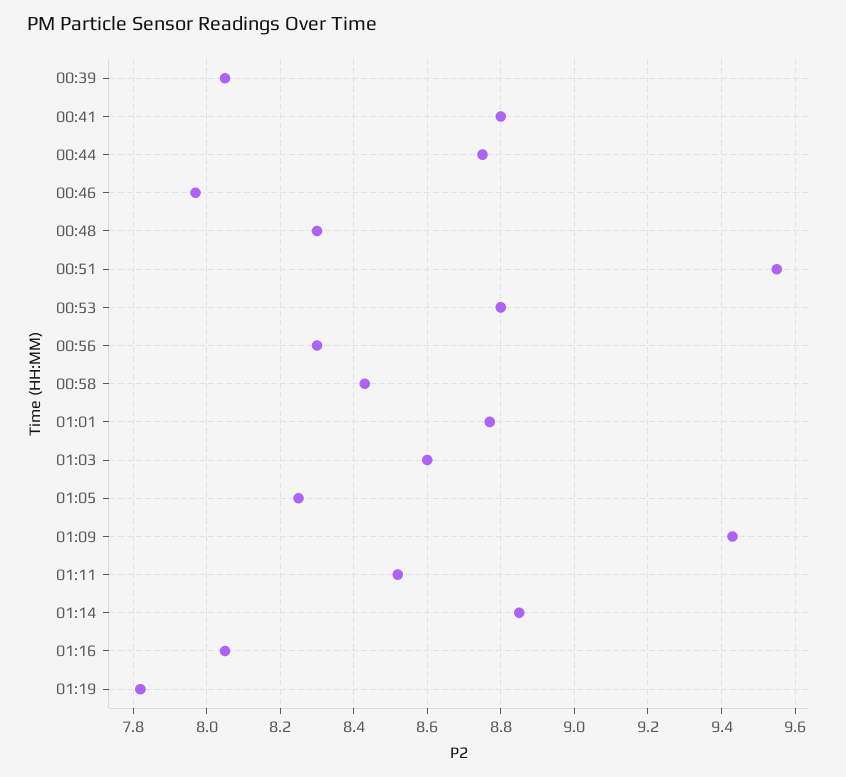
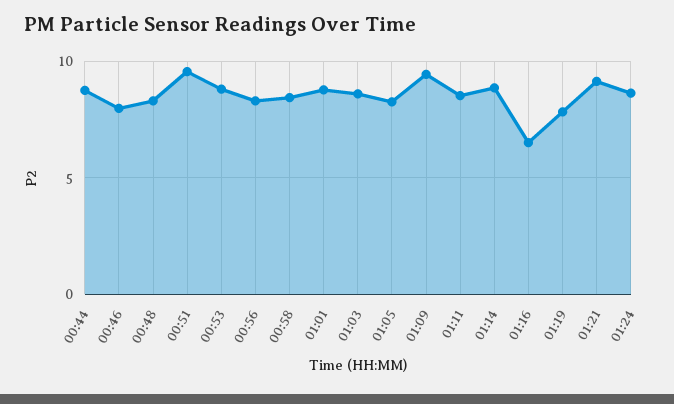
00:39: 8.05 -> none
00:41: 8.8 -> none
01:16: 8.05 -> 6.5
01:21: none -> 9
01:24: none -> 8.5

